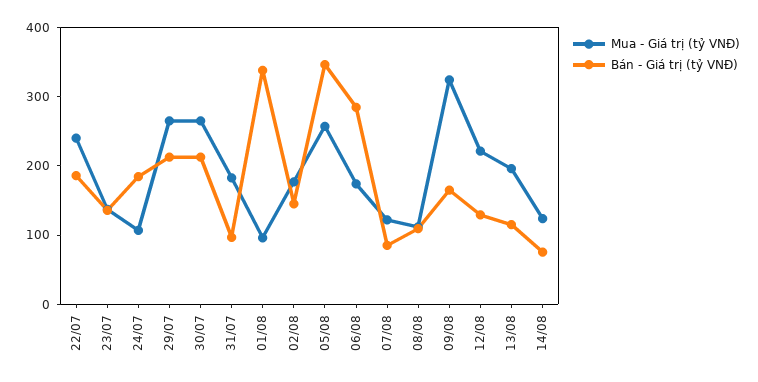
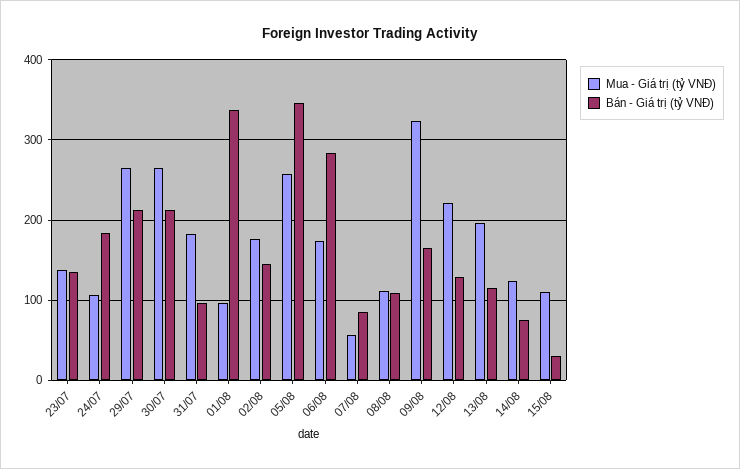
Mua - Giá trị (tỷ VNĐ), 22/07: 240 -> none
Bán - Giá trị (tỷ VNĐ), 22/07: 180 -> none
Mua - Giá trị (tỷ VNĐ), 07/08: 120 -> 60
Mua - Giá trị (tỷ VNĐ), 15/08: none -> 110
Bán - Giá trị (tỷ VNĐ), 15/08: none -> 30

